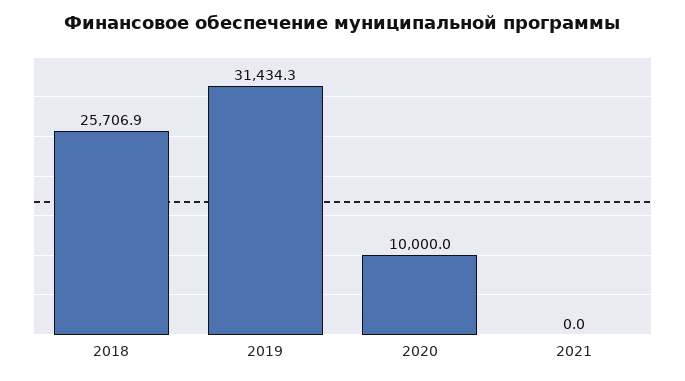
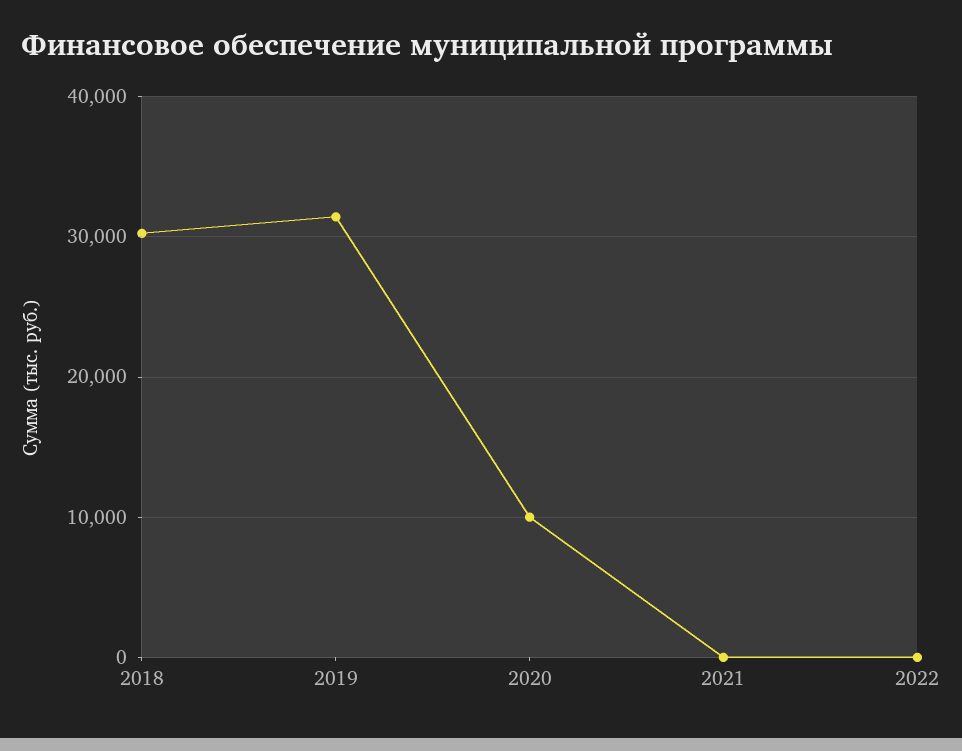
2018: 25706.9 -> 30000
2022: none -> 0

